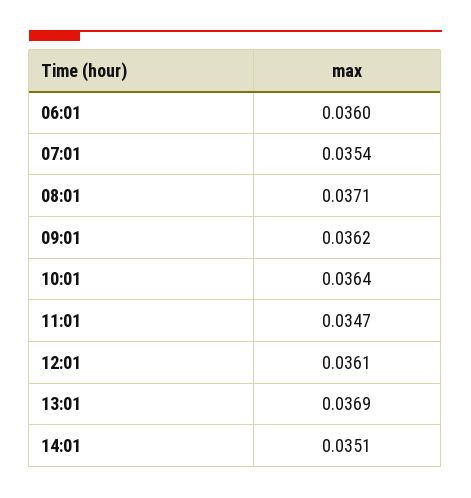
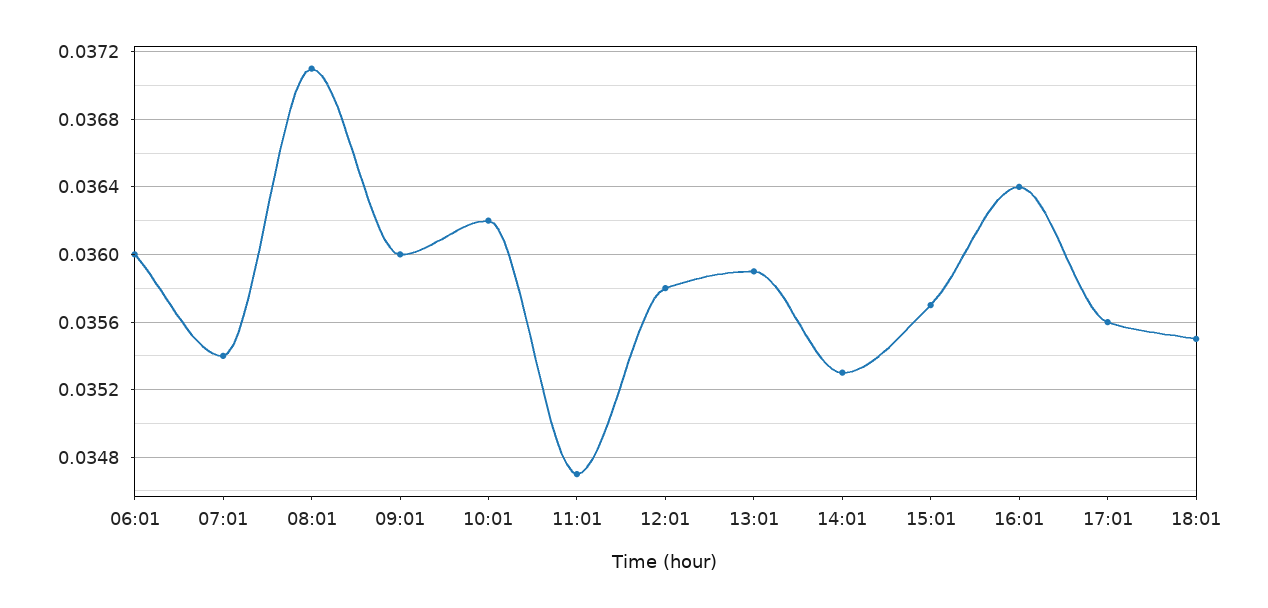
09:01: 0.0362 -> 0.036
10:01: 0.0364 -> 0.0362
12:01: 0.0361 -> 0.0358
13:01: 0.0369 -> 0.0359
14:01: 0.0351 -> 0.0353
15:01: none -> 0.0357
16:01: none -> 0.0364
17:01: none -> 0.0356
18:01: none -> 0.0355

